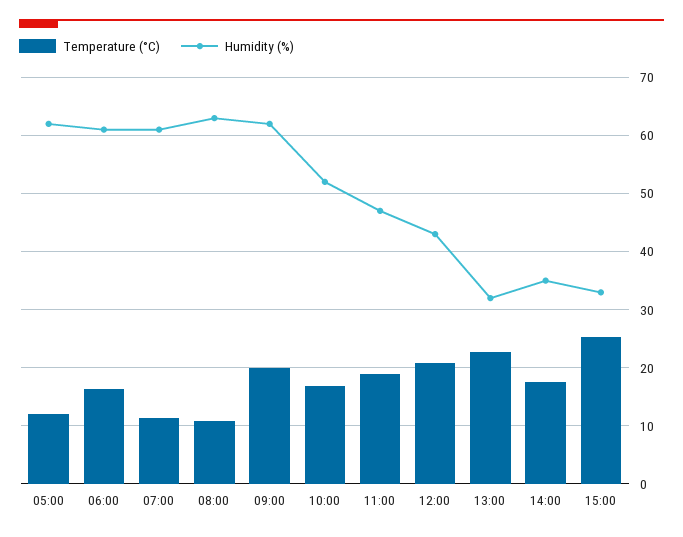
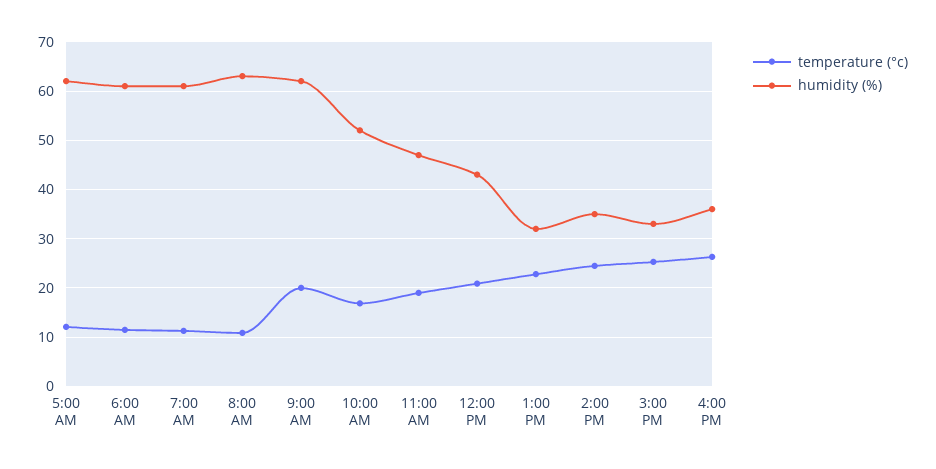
Temperature (°C), 06:00: 16 -> 12
Temperature (°C), 14:00: 18 -> 24
Temperature (°C), 4:00 PM: none -> 26
Humidity (%), 4:00 PM: none -> 36

